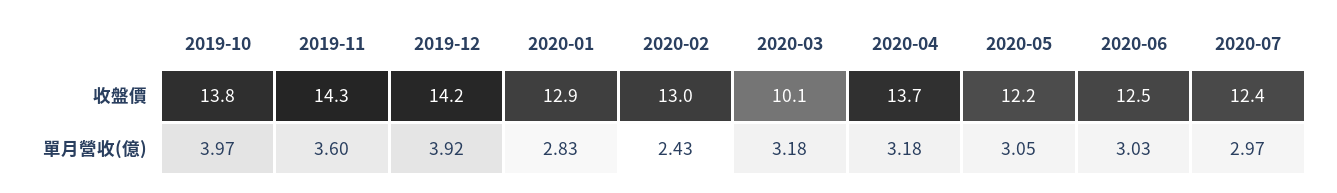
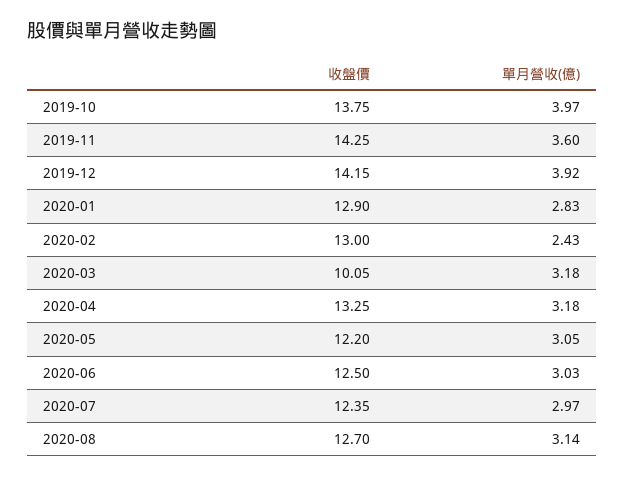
2020-04, 收盤價: 13.7 -> 13.25
2020-08, 收盤價: none -> 12.7
2020-08, 單月營收(億): none -> 3.14

